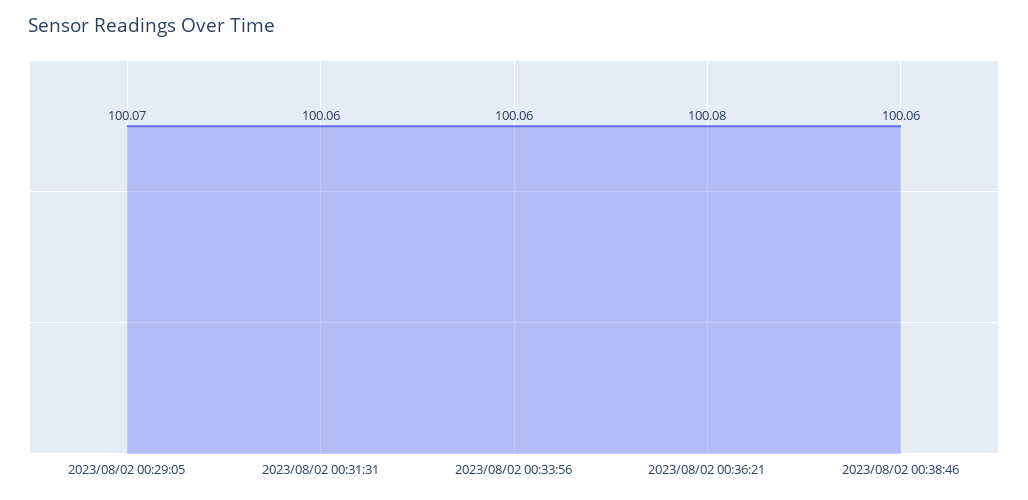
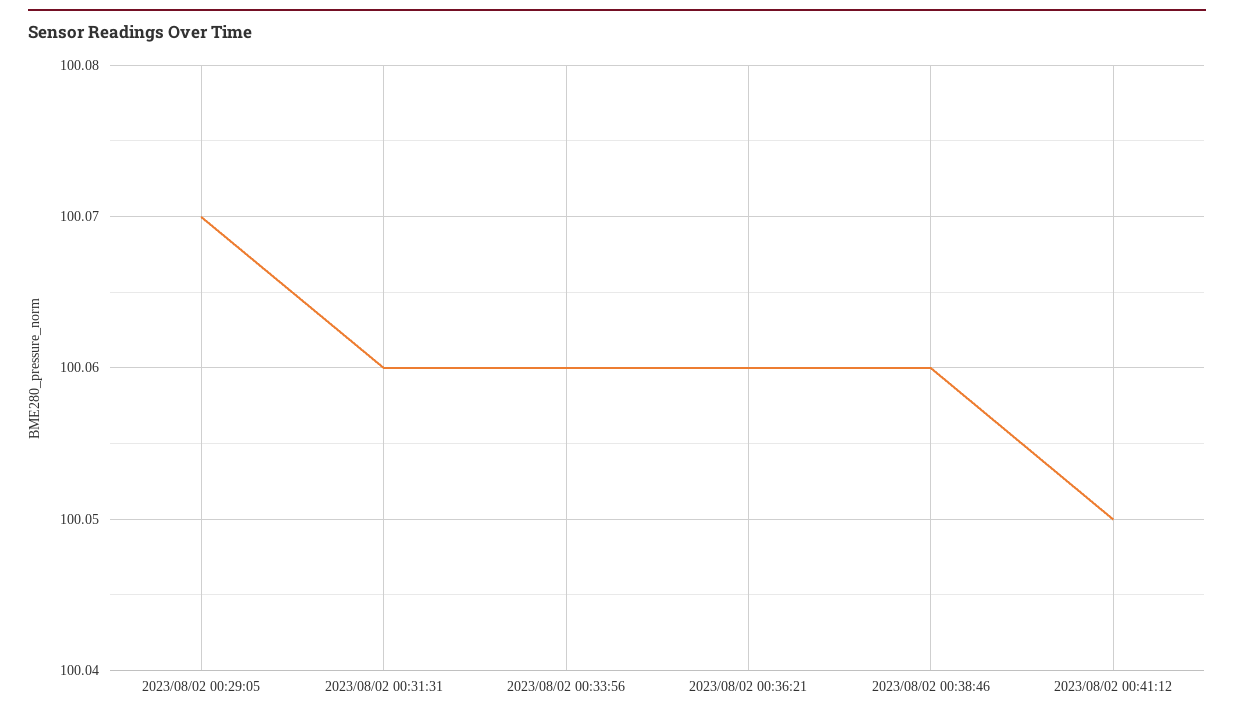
2023/08/02 00:36:21: 100.08 -> 100.06
2023/08/02 00:41:12: none -> 100.05

